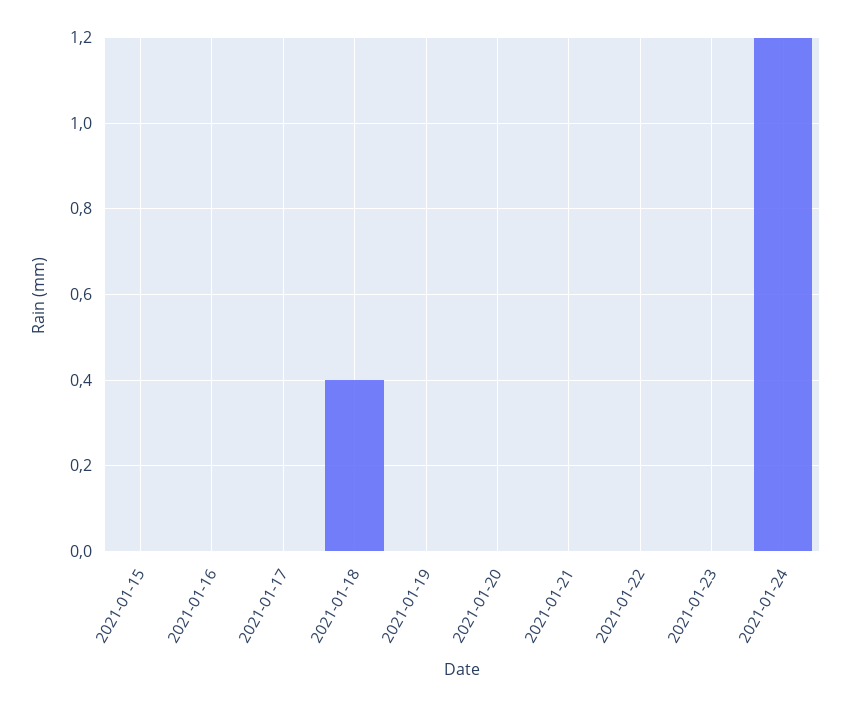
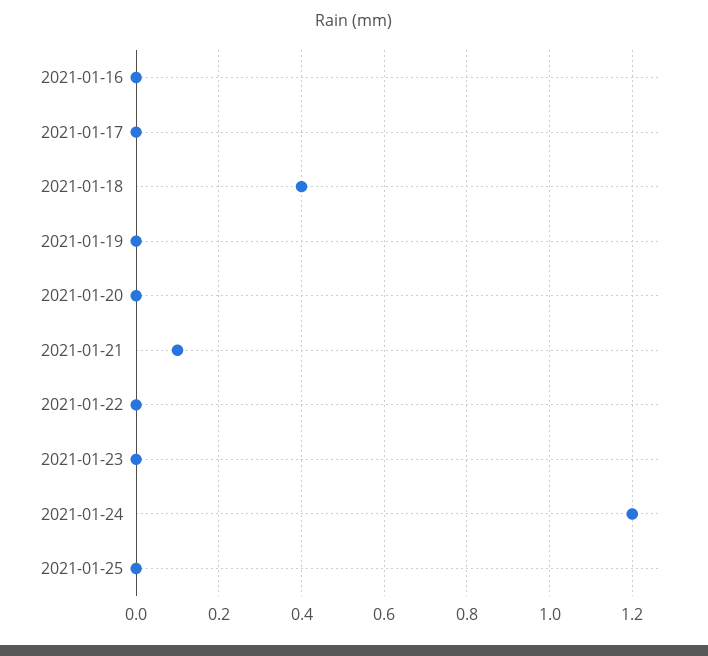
2021-01-15: 0 -> none
2021-01-21: 0 -> 0.1
2021-01-25: none -> 0

